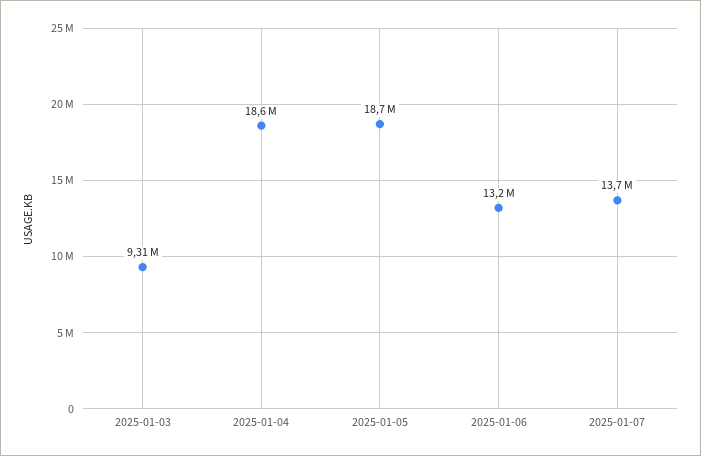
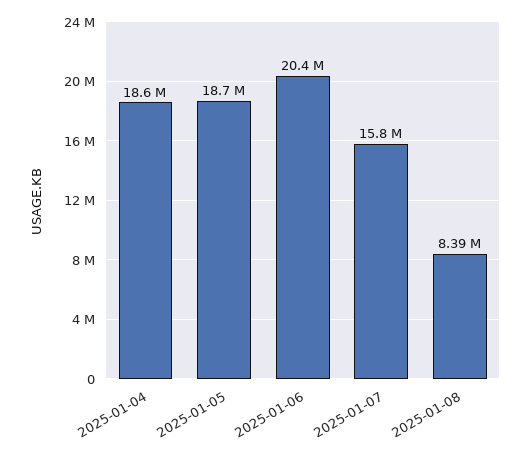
2025-01-03: 9310000 -> none
2025-01-06: 13200000 -> 20400000
2025-01-07: 13700000 -> 15800000
2025-01-08: none -> 8390000

